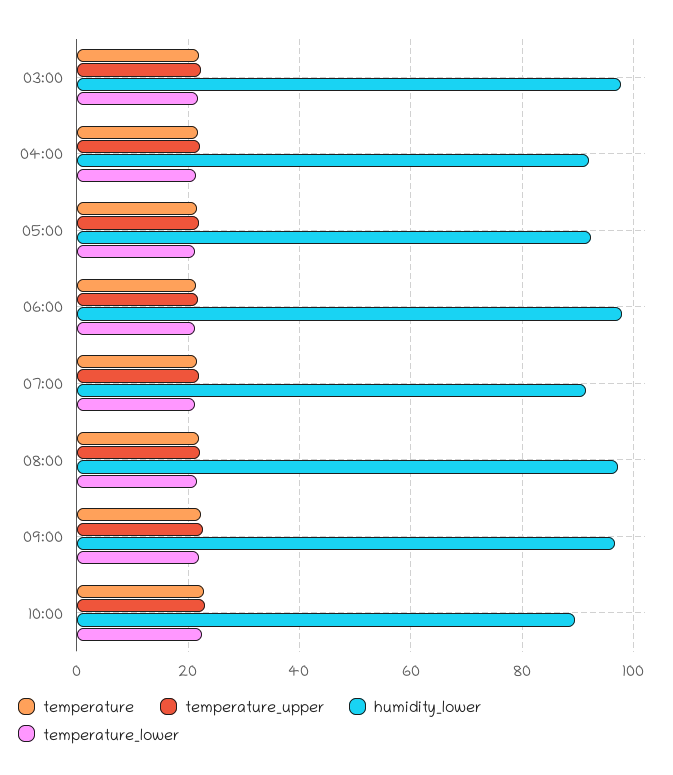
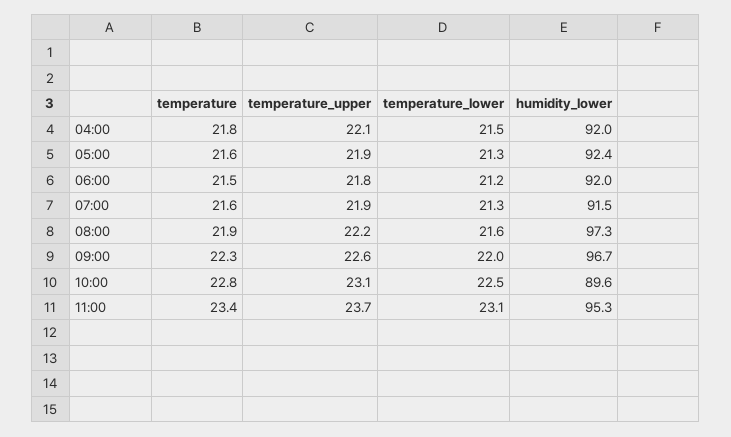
temperature, 03:00: 22 -> none
temperature_upper, 03:00: 22 -> none
humidity_lower, 03:00: 98 -> none
temperature_lower, 03:00: 22 -> none
humidity_lower, 06:00: 98 -> 92
temperature, 11:00: none -> 23.4
temperature_upper, 11:00: none -> 23.7
temperature_lower, 11:00: none -> 23.1
humidity_lower, 11:00: none -> 95.3

